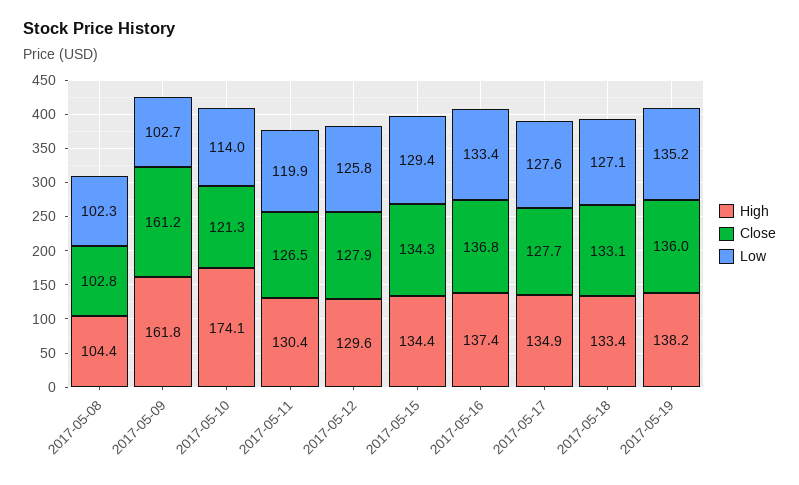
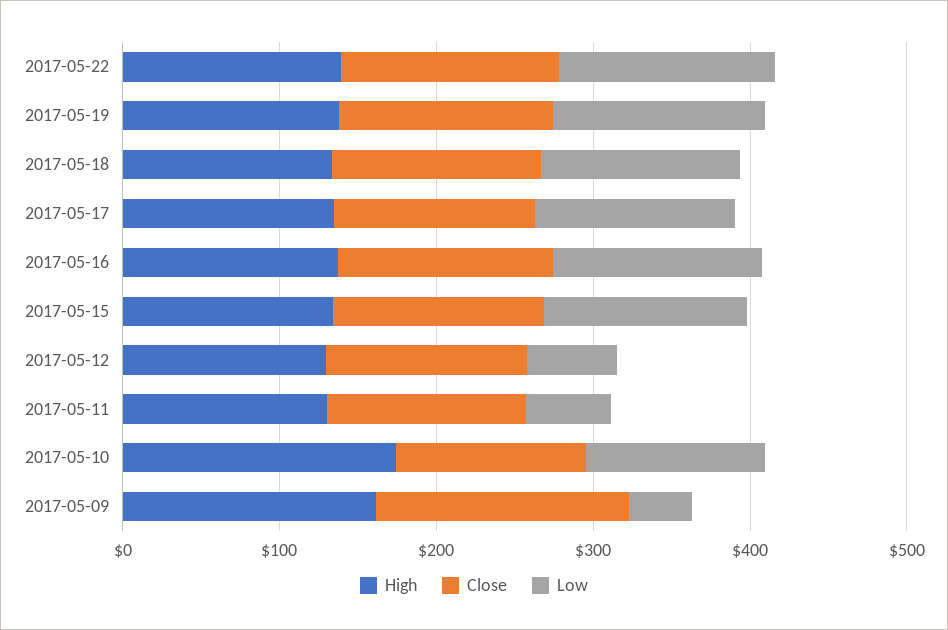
High, 2017-05-08: 104.4 -> none
Close, 2017-05-08: 102.8 -> none
Low, 2017-05-08: 102.3 -> none
Low, 2017-05-09: 102.7 -> 40
Low, 2017-05-11: 119.9 -> 60
Low, 2017-05-12: 125.8 -> 60
High, 2017-05-22: none -> 140
Close, 2017-05-22: none -> 140
Low, 2017-05-22: none -> 140

